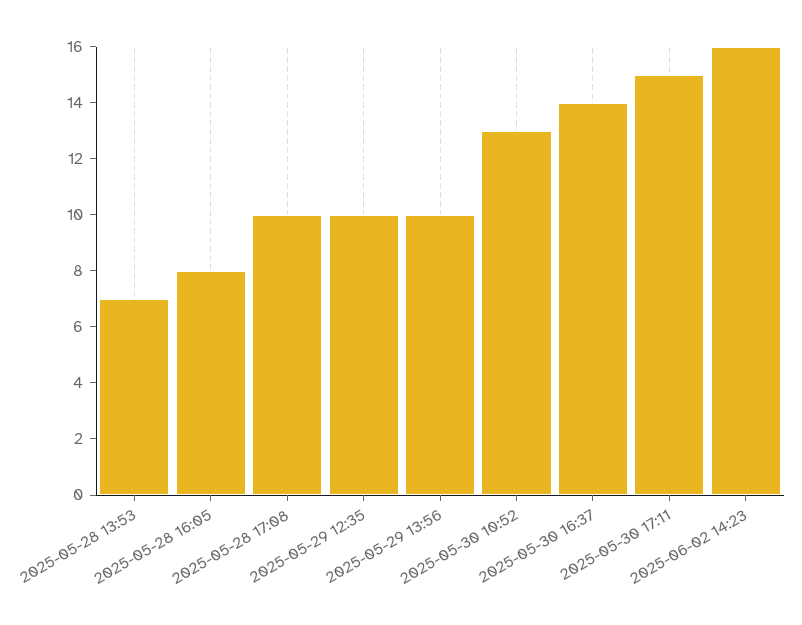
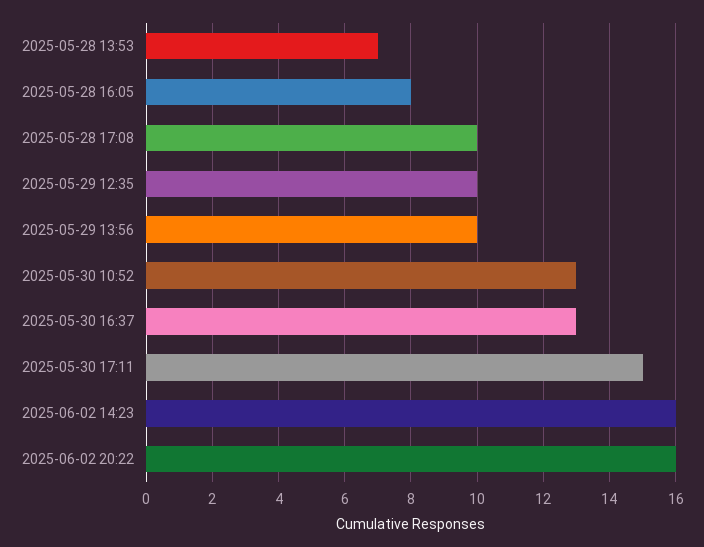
2025-05-30 16:37: 14 -> 13
2025-06-02 20:22: none -> 16

